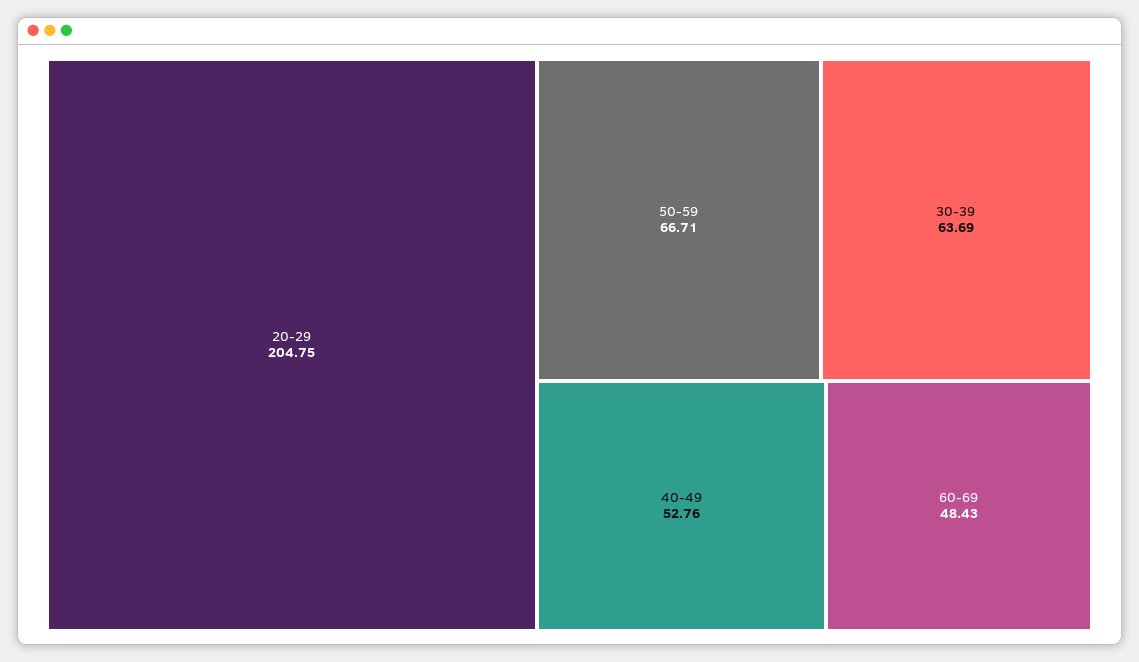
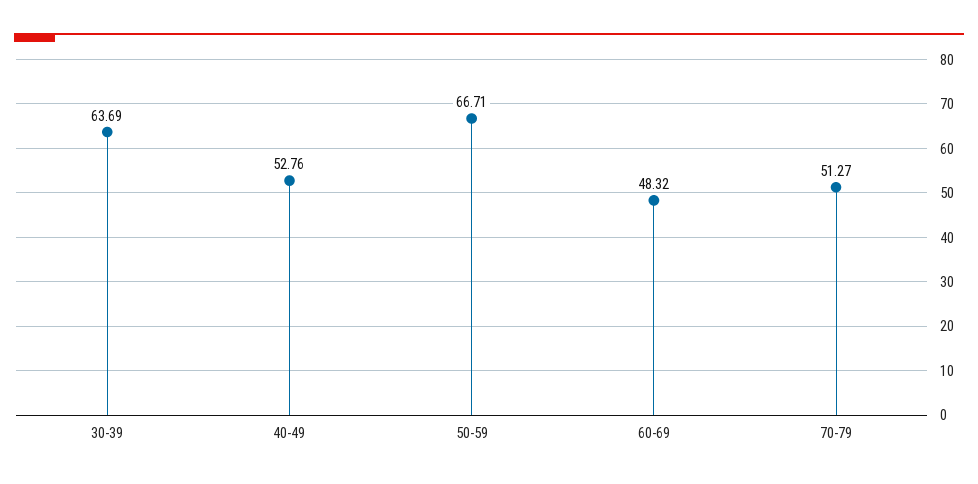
20-29: 204.75 -> none
60-69: 48.43 -> 48.32
70-79: none -> 51.27

